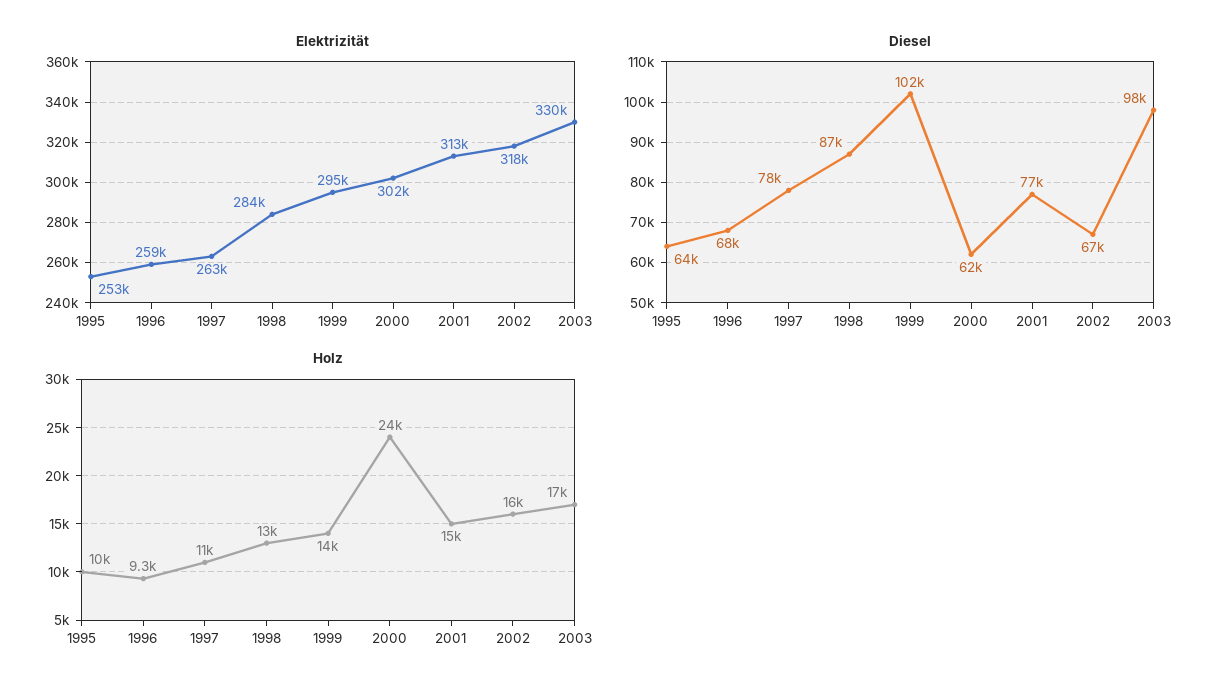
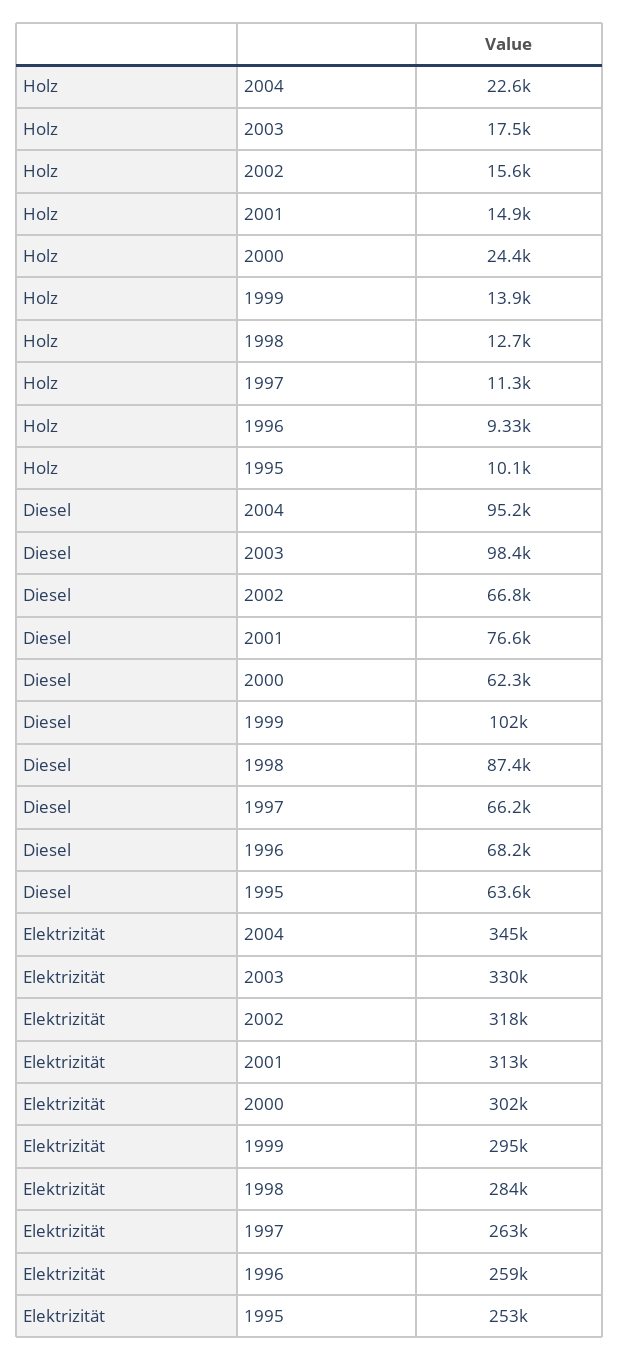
Diesel, 1997: 78000 -> 66200
Holz, 2004: none -> 22600
Diesel, 2004: none -> 95200
Elektrizität, 2004: none -> 345000

